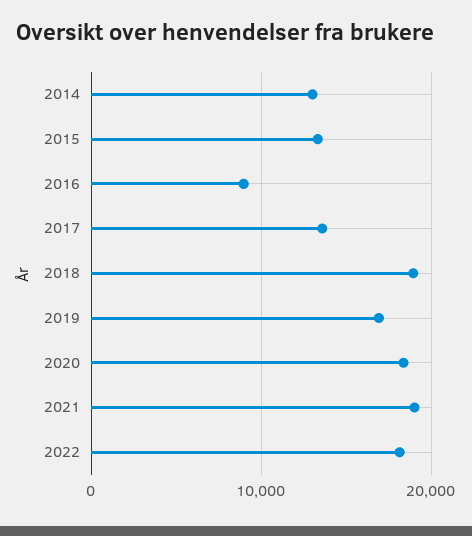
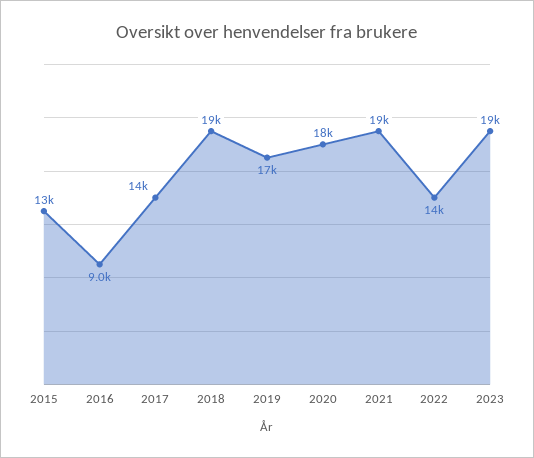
2014: 13000 -> none
2022: 18000 -> 14000
2023: none -> 19000

